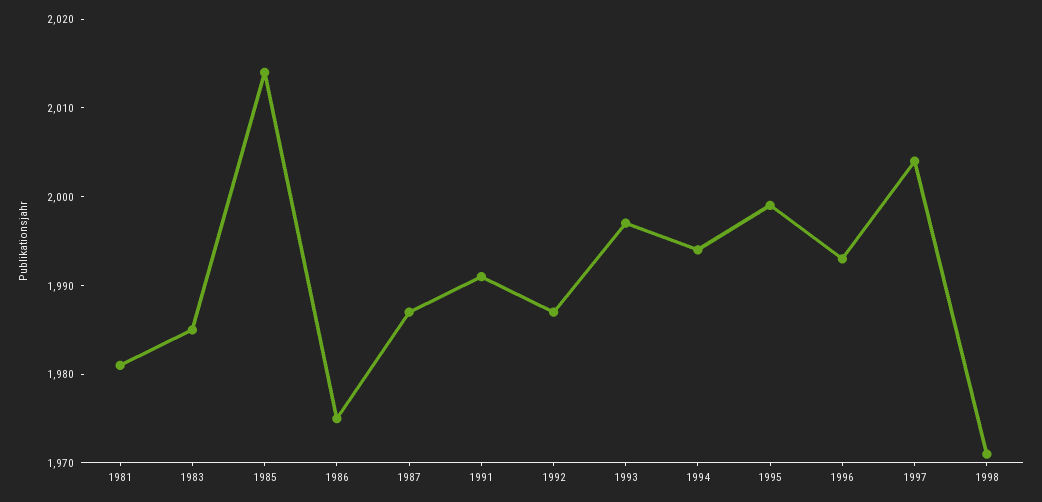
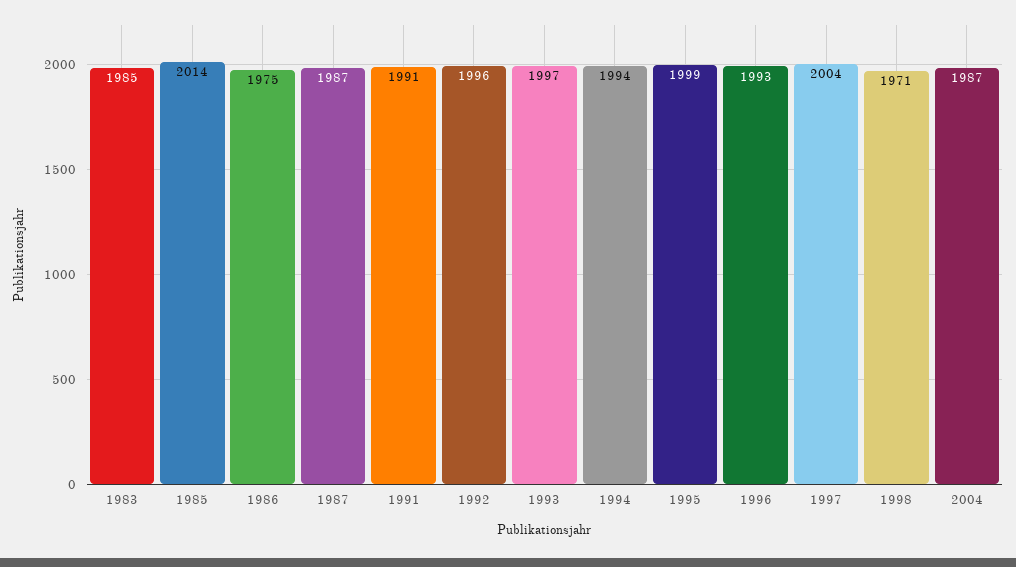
1981: 1981 -> none
1992: 1987 -> 1996
2004: none -> 1987

